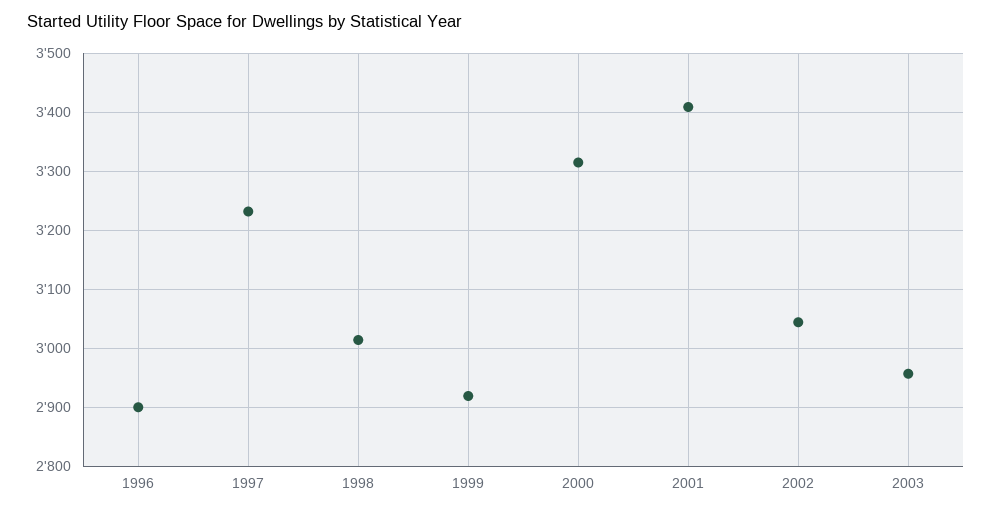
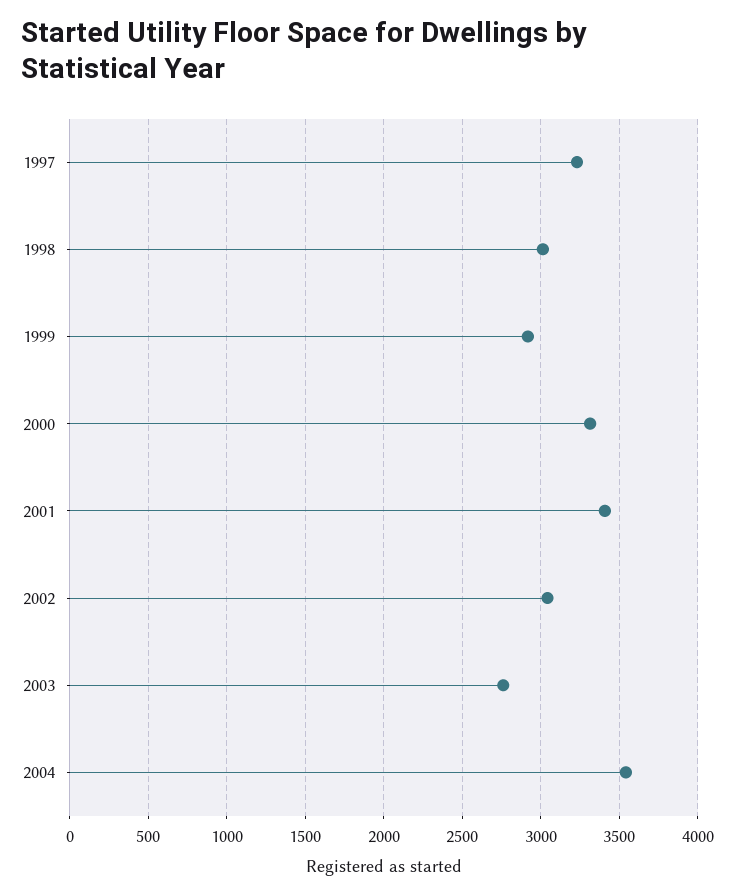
1996: 2900 -> none
2003: 2960 -> 2750
2004: none -> 3550

